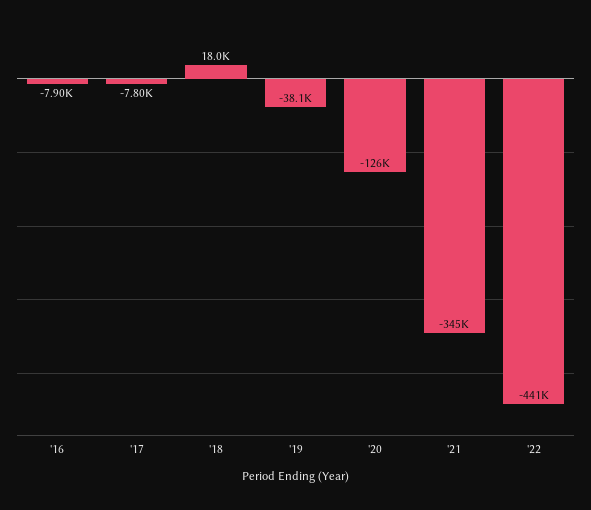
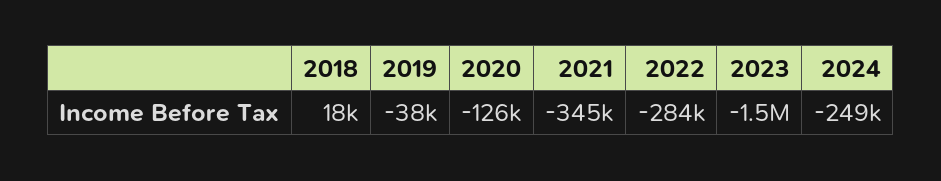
'16: -7900 -> none
'17: -7800 -> none
'22: -441000 -> -284000
2023: none -> -1500000
2024: none -> -249000

